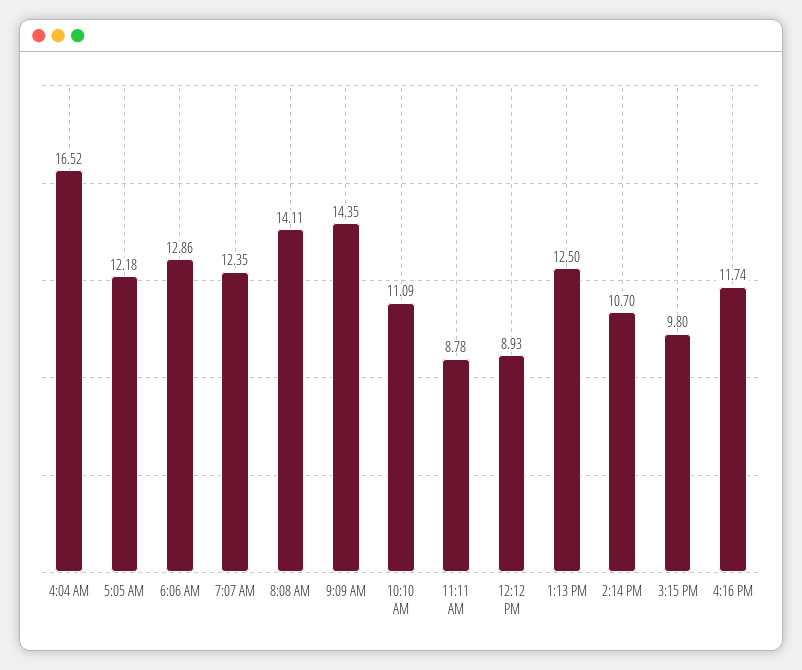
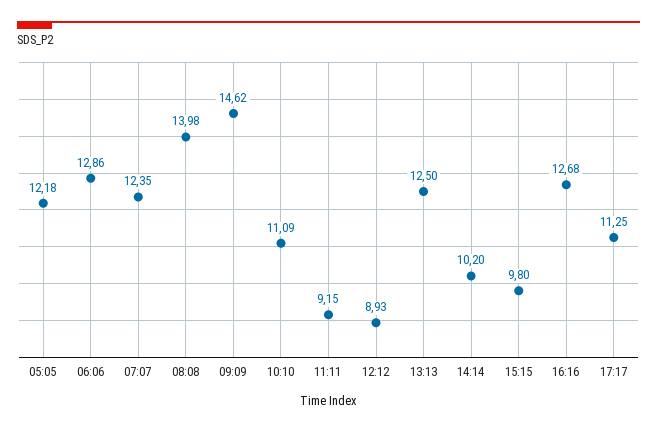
4:04 AM: 16.52 -> none
8:08 AM: 14.11 -> 13.98
9:09 AM: 14.35 -> 14.62
11:11 AM: 8.78 -> 9.15
2:14 PM: 10.7 -> 10.2
4:16 PM: 11.74 -> 12.68
17:17: none -> 11.25

